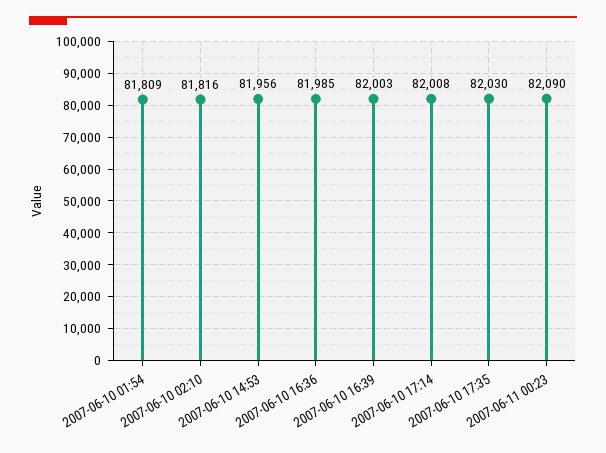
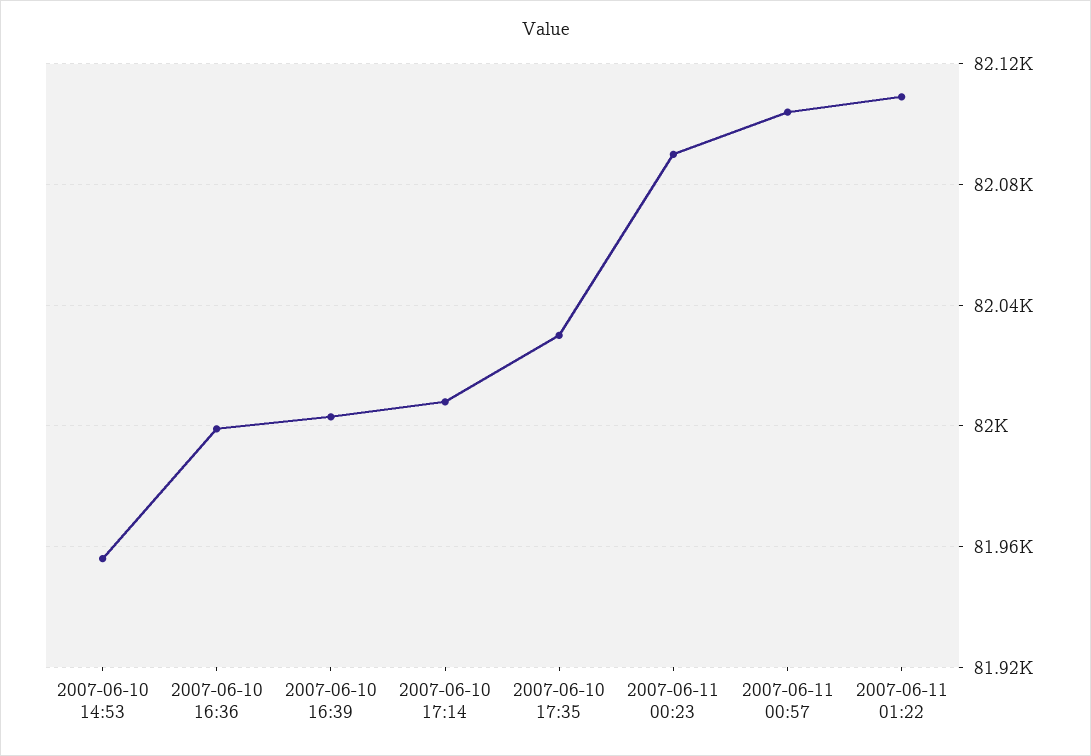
2007-06-10 01:54: 81809 -> none
2007-06-10 02:10: 81816 -> none
2007-06-10 16:36: 81985 -> 82000
2007-06-11 00:57: none -> 82105
2007-06-11 01:22: none -> 82110

